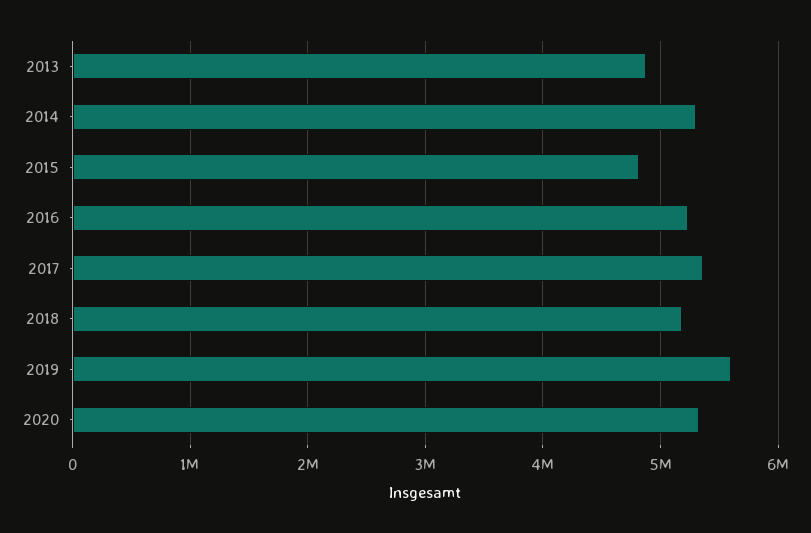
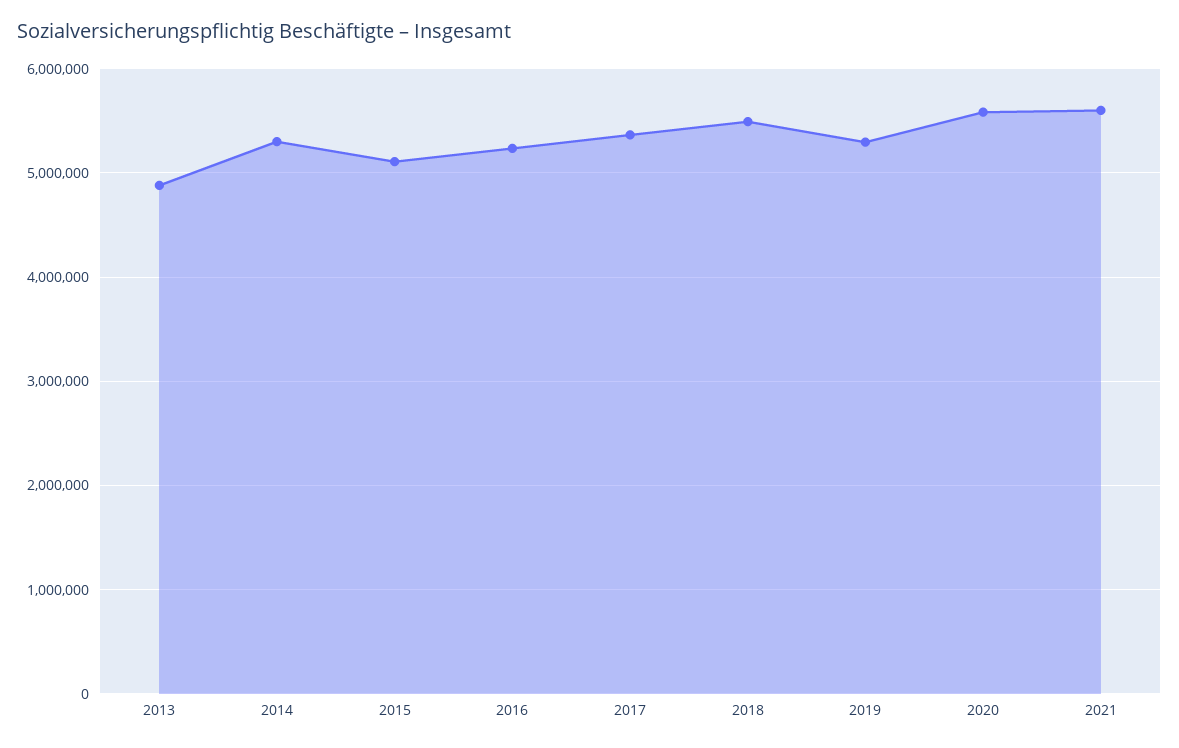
2015: 4800000 -> 5100000
2018: 5200000 -> 5500000
2019: 5600000 -> 5300000
2020: 5300000 -> 5600000
2021: none -> 5600000

